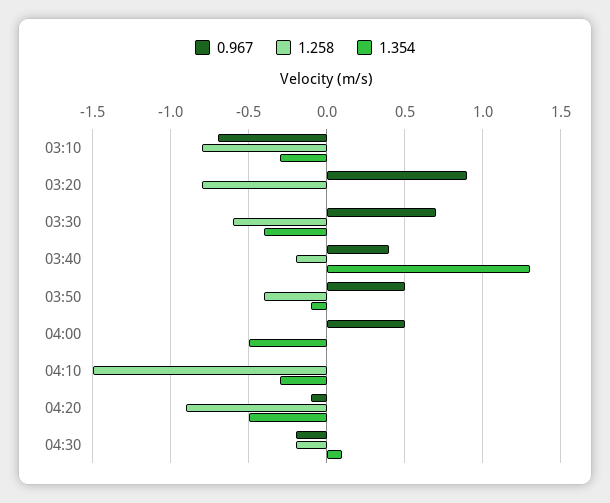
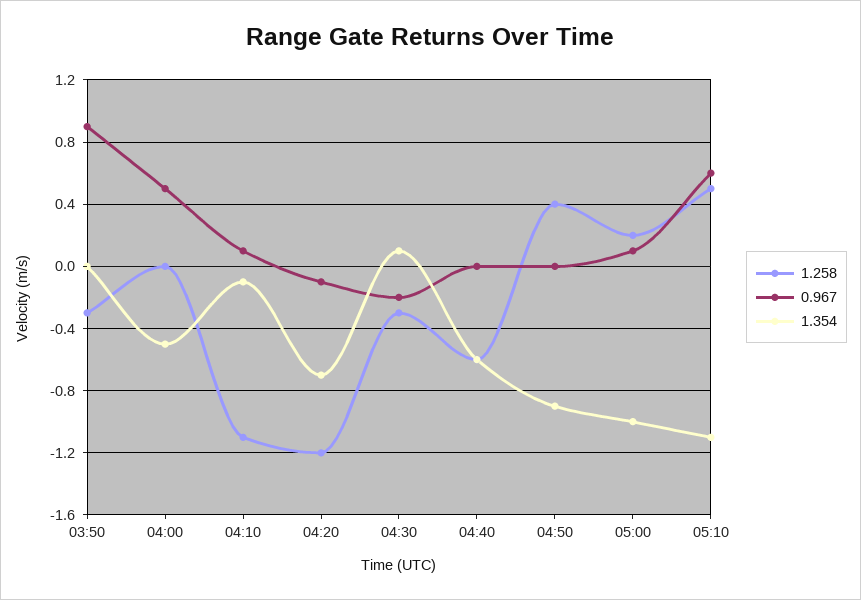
0.967, 03:10: -0.7 -> none
1.258, 03:10: -0.8 -> none
1.354, 03:10: -0.3 -> none
0.967, 03:20: 0.9 -> none
1.258, 03:20: -0.8 -> none
1.354, 03:20: 0 -> none
0.967, 03:30: 0.7 -> none
1.258, 03:30: -0.6 -> none
1.354, 03:30: -0.4 -> none
0.967, 03:40: 0.4 -> none
1.258, 03:40: -0.2 -> none
1.354, 03:40: 1.3 -> none
0.967, 03:50: 0.5 -> 0.9
1.258, 03:50: -0.4 -> -0.3
1.354, 03:50: -0.1 -> 0
0.967, 04:10: 0 -> 0.1
1.258, 04:10: -1.5 -> -1.1
1.354, 04:10: -0.3 -> -0.1
1.258, 04:20: -0.9 -> -1.2
1.354, 04:20: -0.5 -> -0.7
1.258, 04:30: -0.2 -> -0.3
1.258, 04:40: none -> -0.6
0.967, 04:40: none -> 0
1.354, 04:40: none -> -0.6
1.258, 04:50: none -> 0.4
0.967, 04:50: none -> 0
1.354, 04:50: none -> -0.9
1.258, 05:00: none -> 0.2
0.967, 05:00: none -> 0.1
1.354, 05:00: none -> -1
1.258, 05:10: none -> 0.5
0.967, 05:10: none -> 0.6
1.354, 05:10: none -> -1.1

